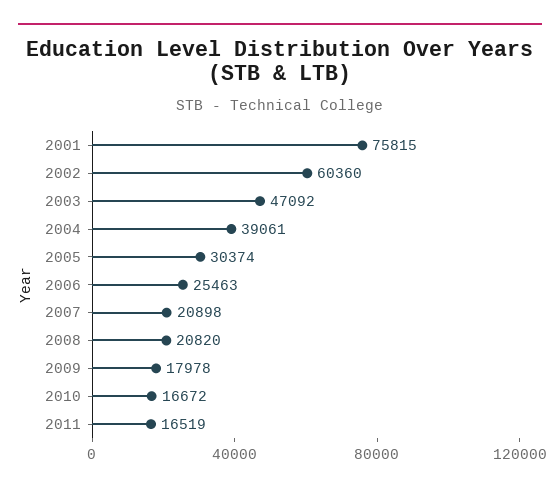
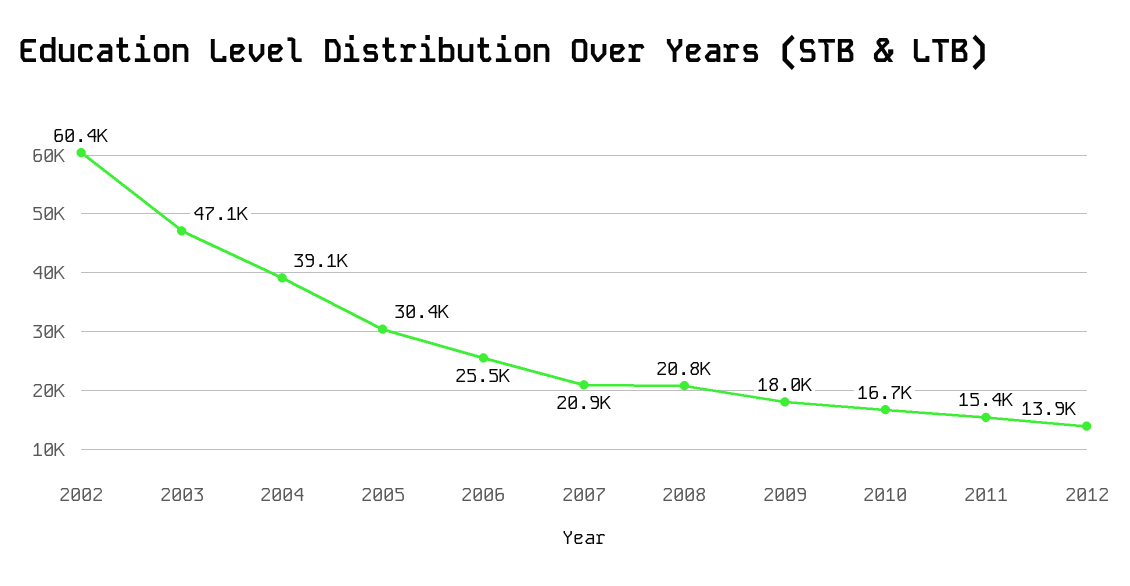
2001: 75815 -> none
2011: 16519 -> 15400
2012: none -> 13900

